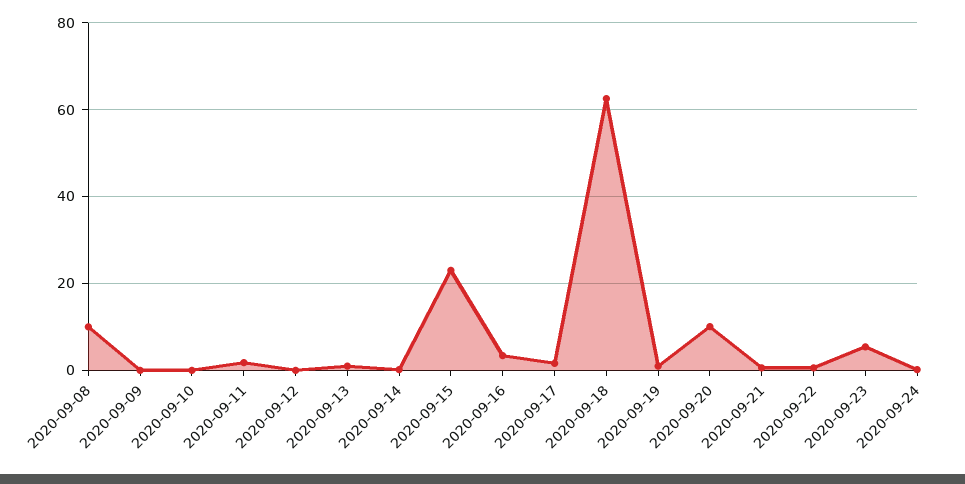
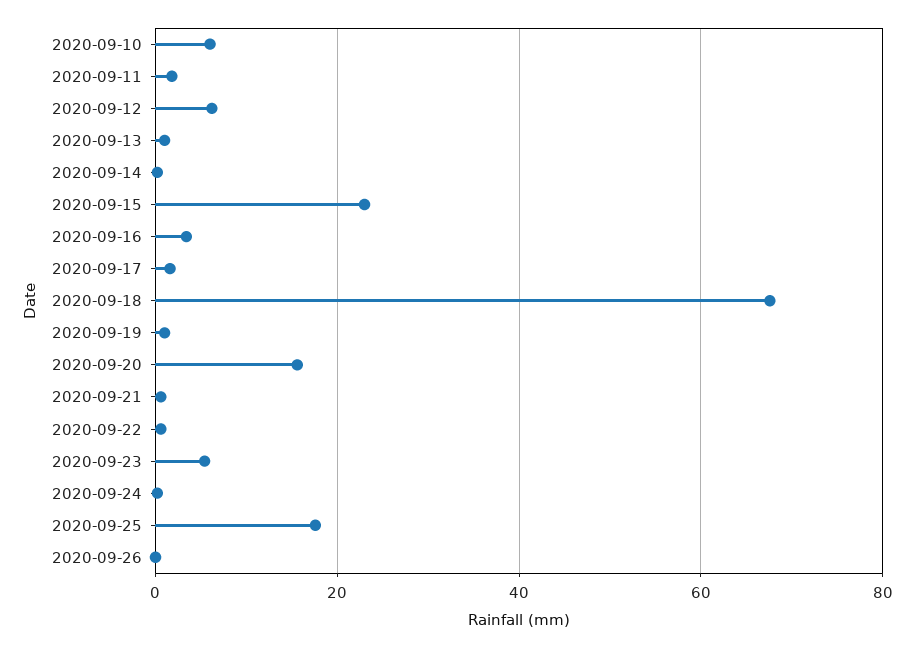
2020-09-08: 10 -> none
2020-09-09: 0 -> none
2020-09-10: 0 -> 6
2020-09-12: 0 -> 6
2020-09-18: 62 -> 68
2020-09-20: 10 -> 16
2020-09-25: none -> 18
2020-09-26: none -> 0

